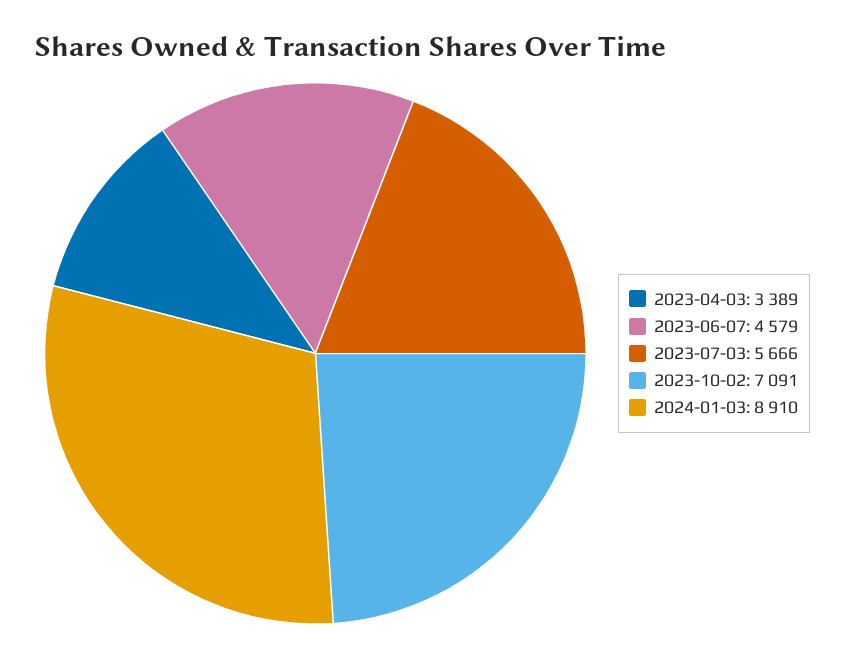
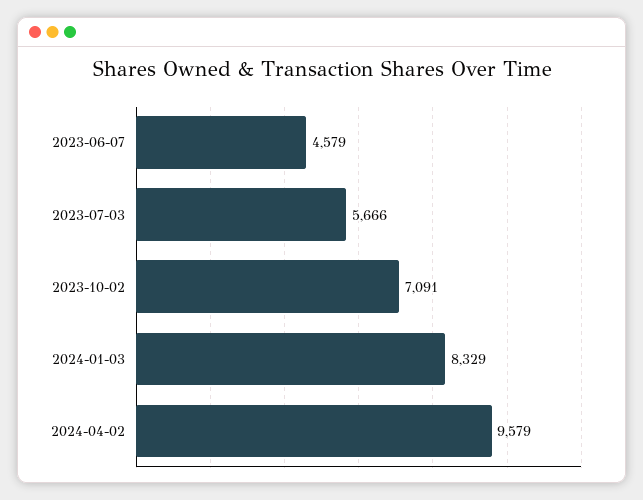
2023-04-03: 3389 -> none
2024-01-03: 8910 -> 8329
2024-04-02: none -> 9579

